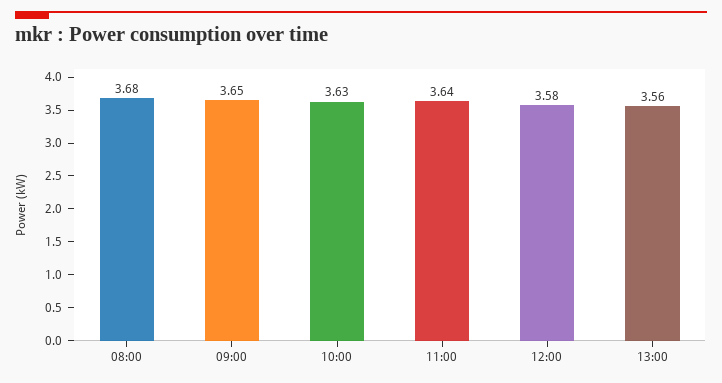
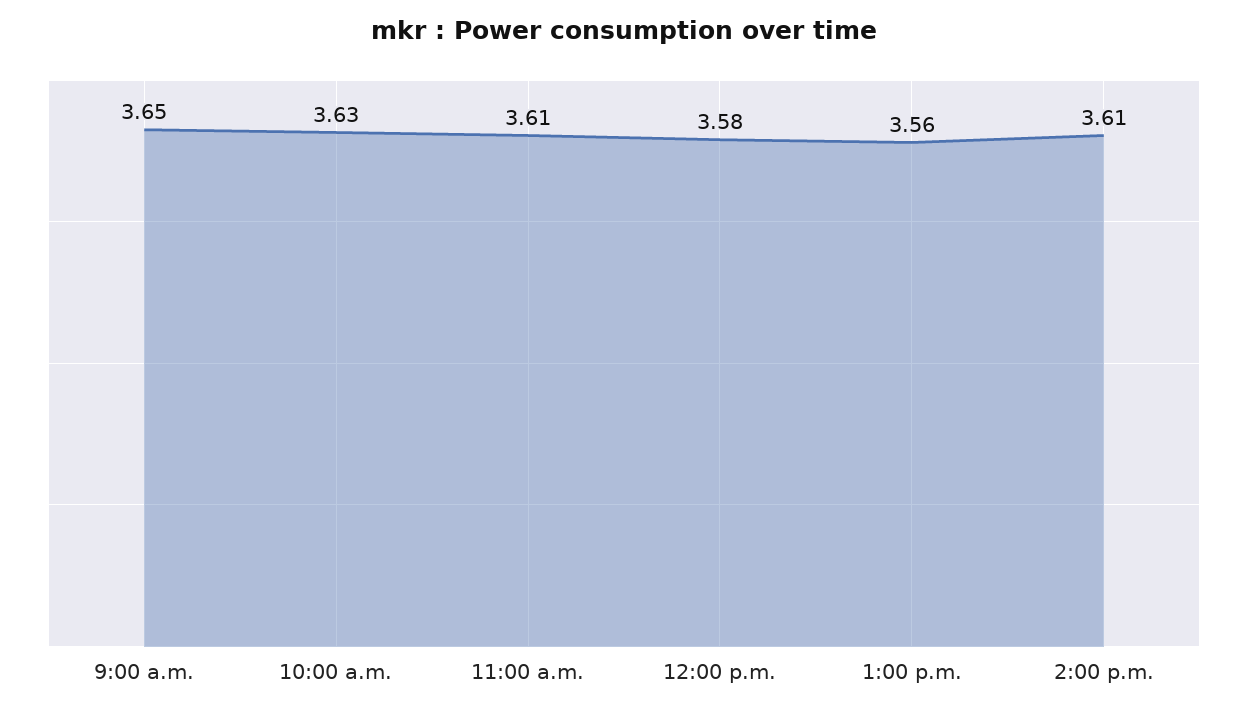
08:00: 3.68 -> none
11:00: 3.64 -> 3.61
2:00 p.m.: none -> 3.61

